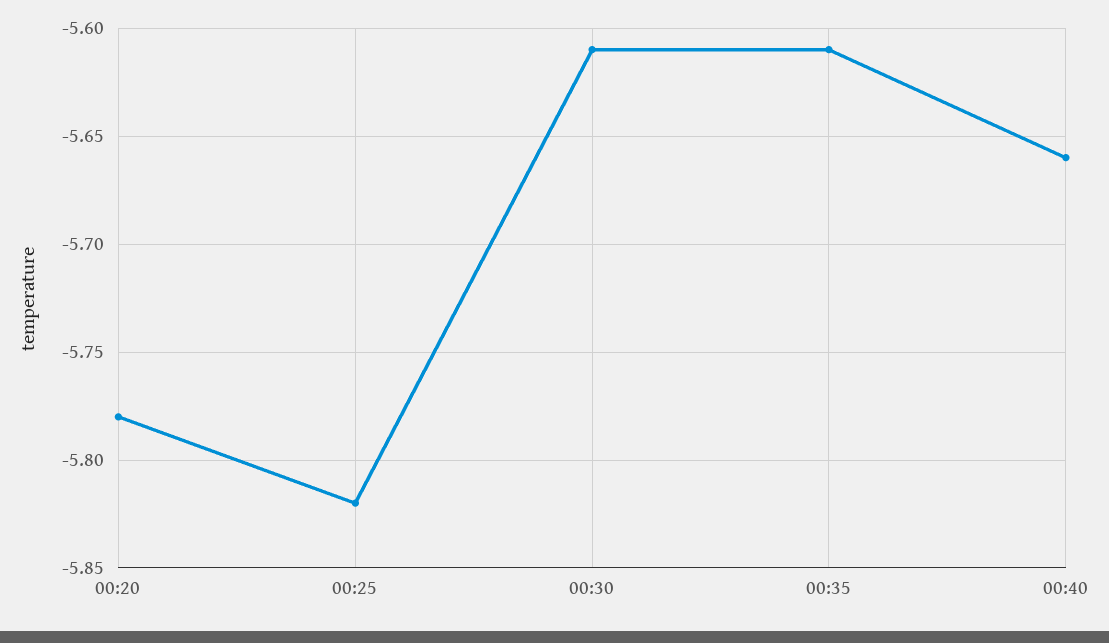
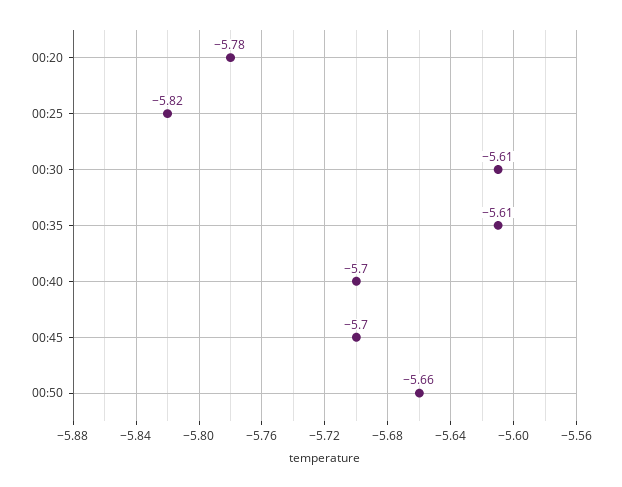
00:40: -5.66 -> -5.7
00:45: none -> -5.7
00:50: none -> -5.66

